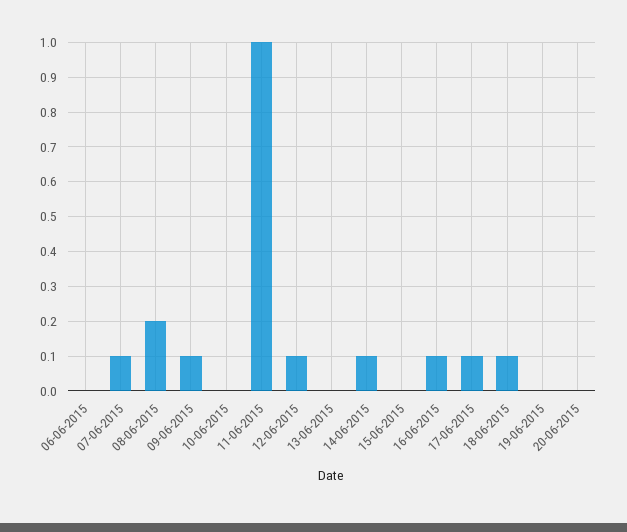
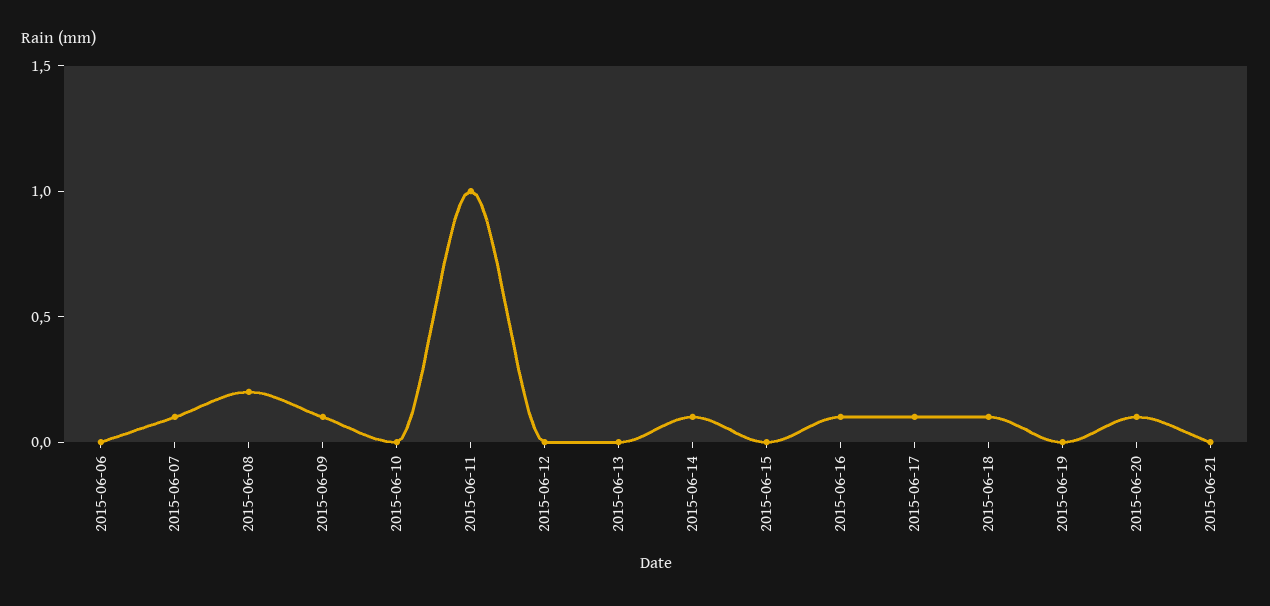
12-06-2015: 0.1 -> 0
20-06-2015: 0 -> 0.1
2015-06-21: none -> 0

